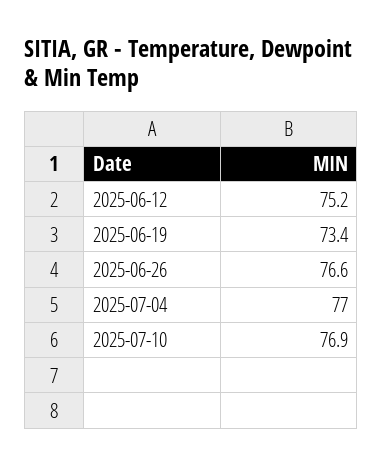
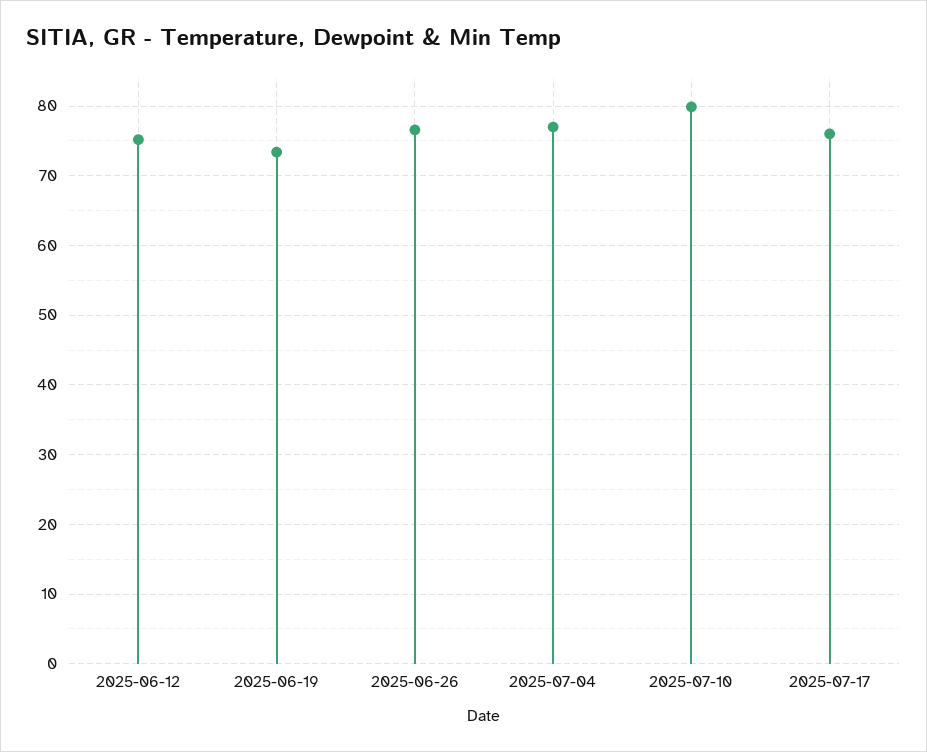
2025-07-10: 76.9 -> 80
2025-07-17: none -> 76

